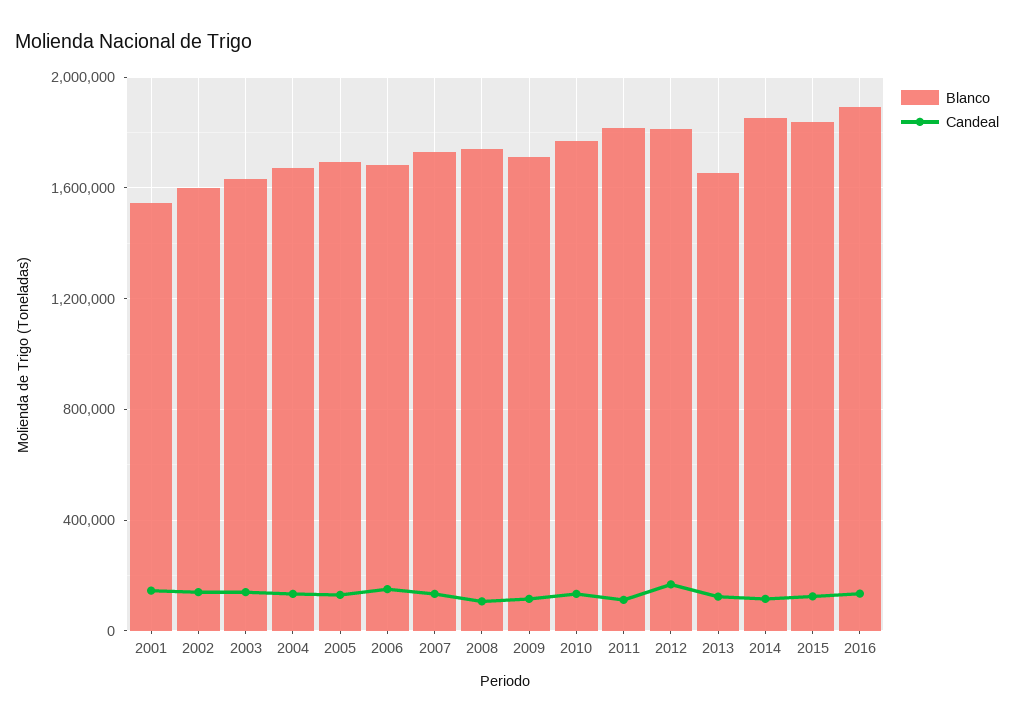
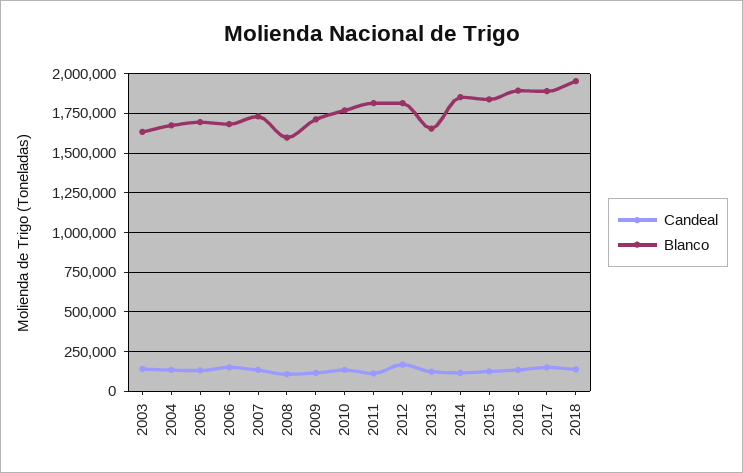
Blanco, 2001: 1550000 -> none
Candeal, 2001: 150000 -> none
Blanco, 2002: 1600000 -> none
Candeal, 2002: 150000 -> none
Blanco, 2008: 1750000 -> 1600000
Candeal, 2017: none -> 150000
Blanco, 2017: none -> 1900000
Candeal, 2018: none -> 150000
Blanco, 2018: none -> 1950000

